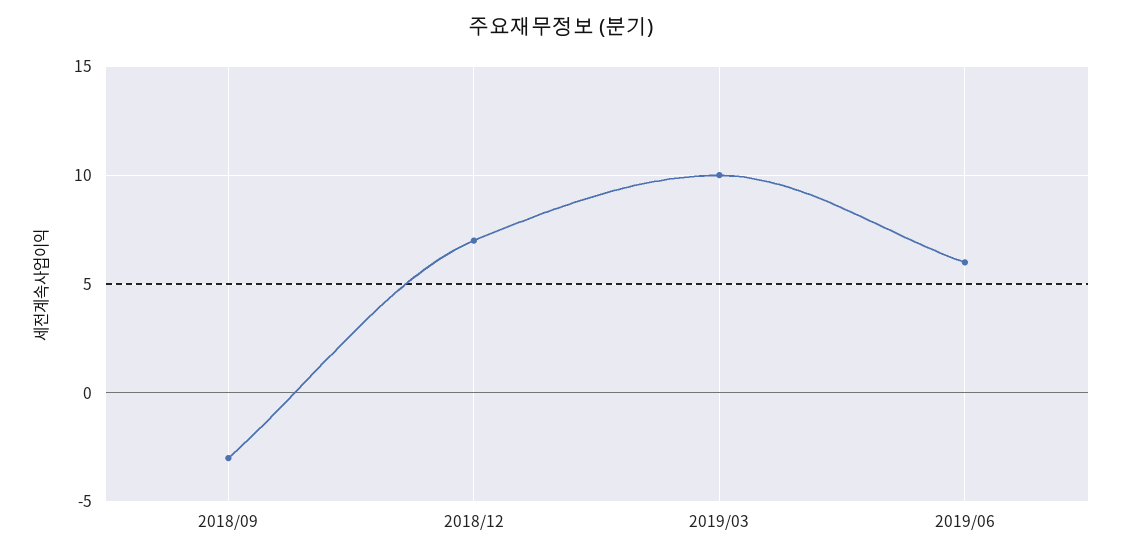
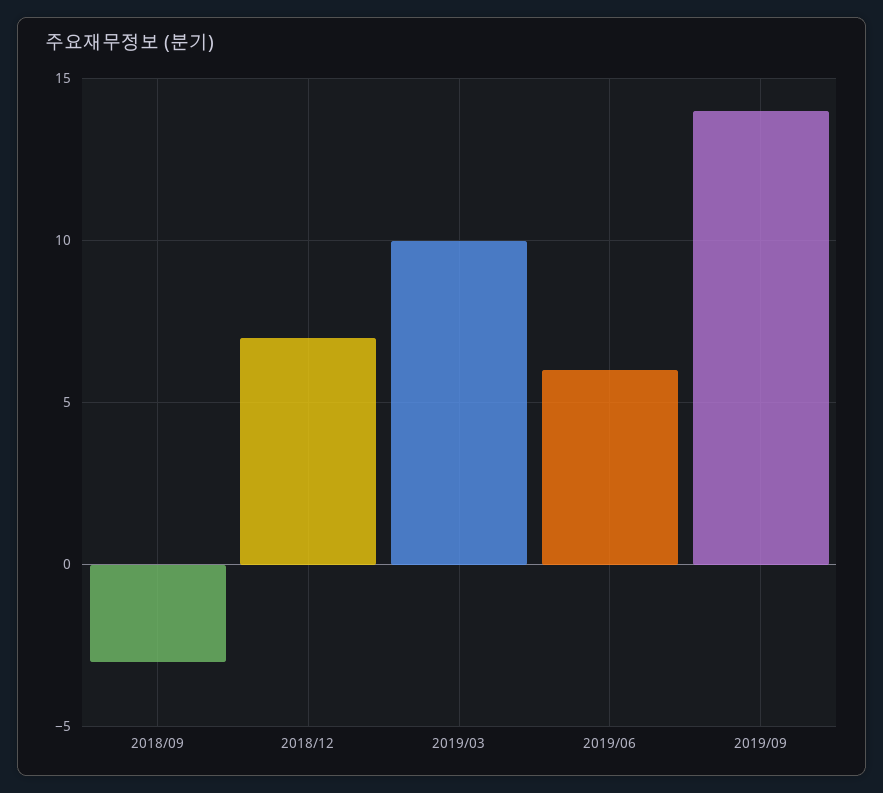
2019/09: none -> 14

